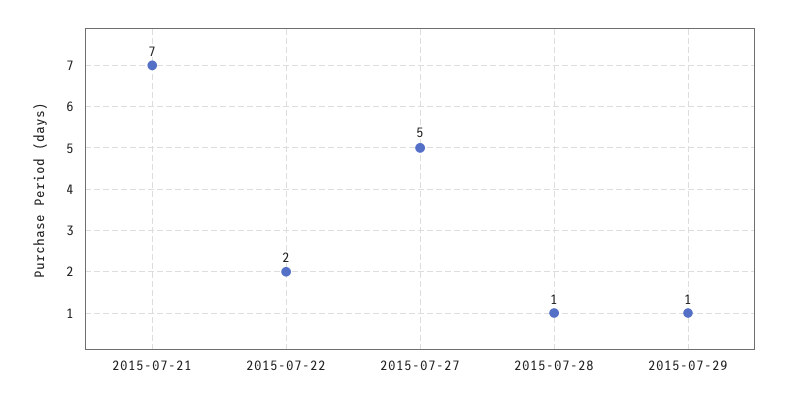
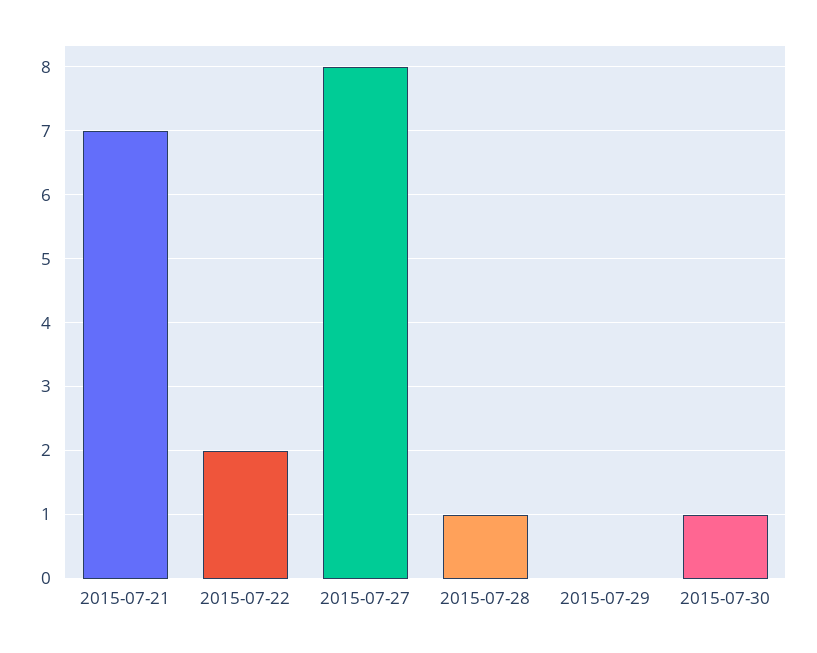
2015-07-27: 5 -> 8
2015-07-29: 1 -> 0
2015-07-30: none -> 1

